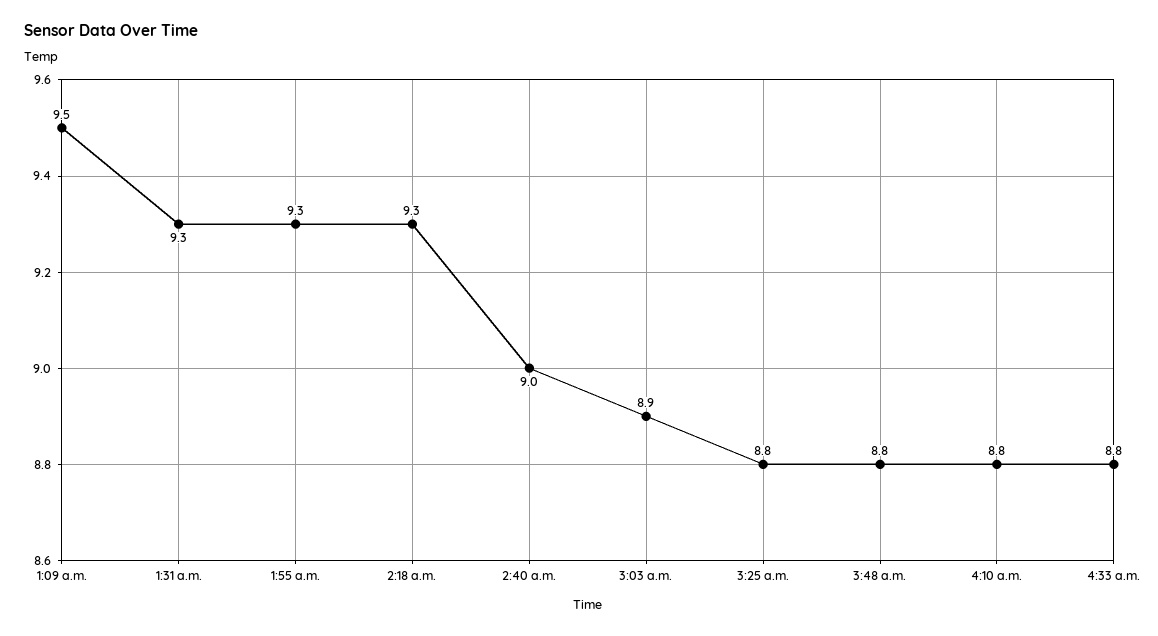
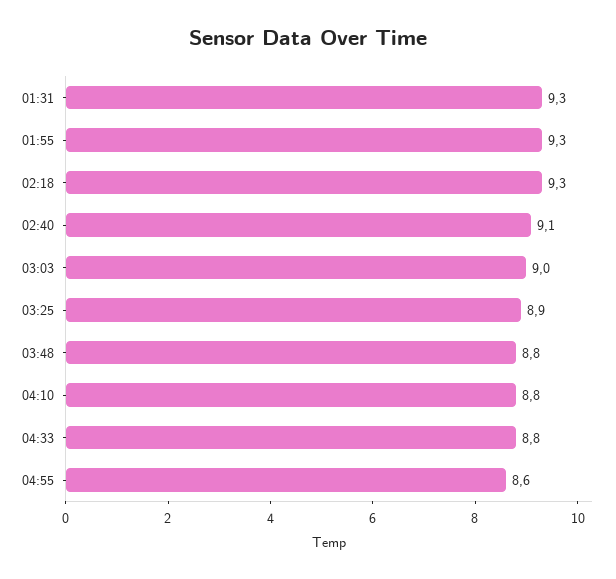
1:09 a.m.: 9.5 -> none
2:40 a.m.: 9 -> 9.1
3:03 a.m.: 8.9 -> 9
3:25 a.m.: 8.8 -> 8.9
04:55: none -> 8.6

